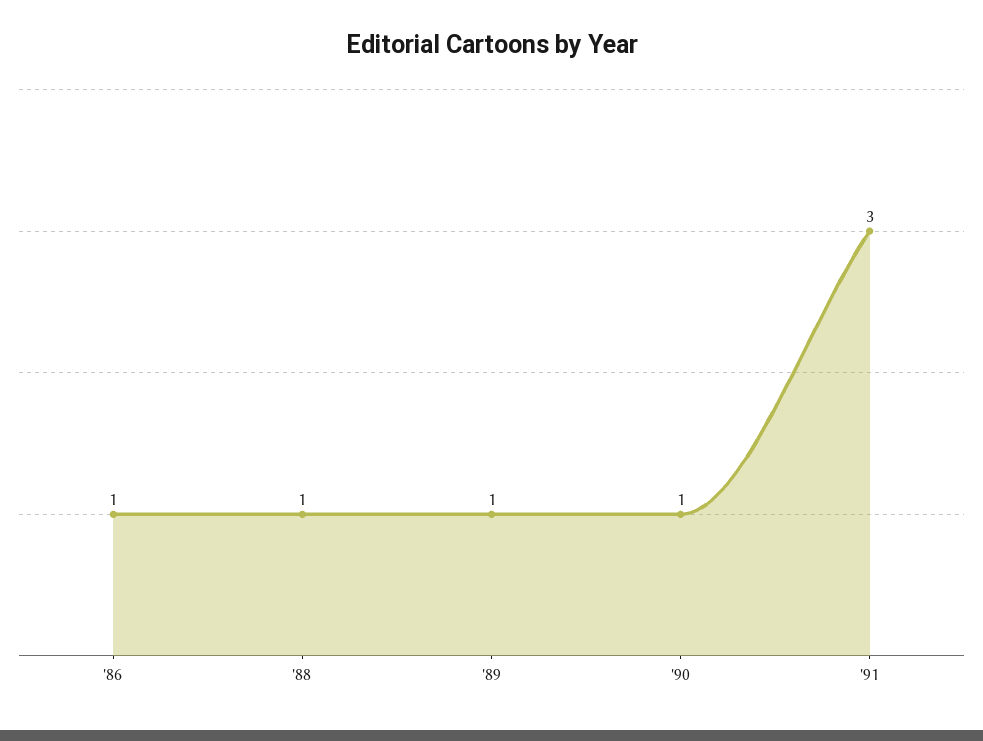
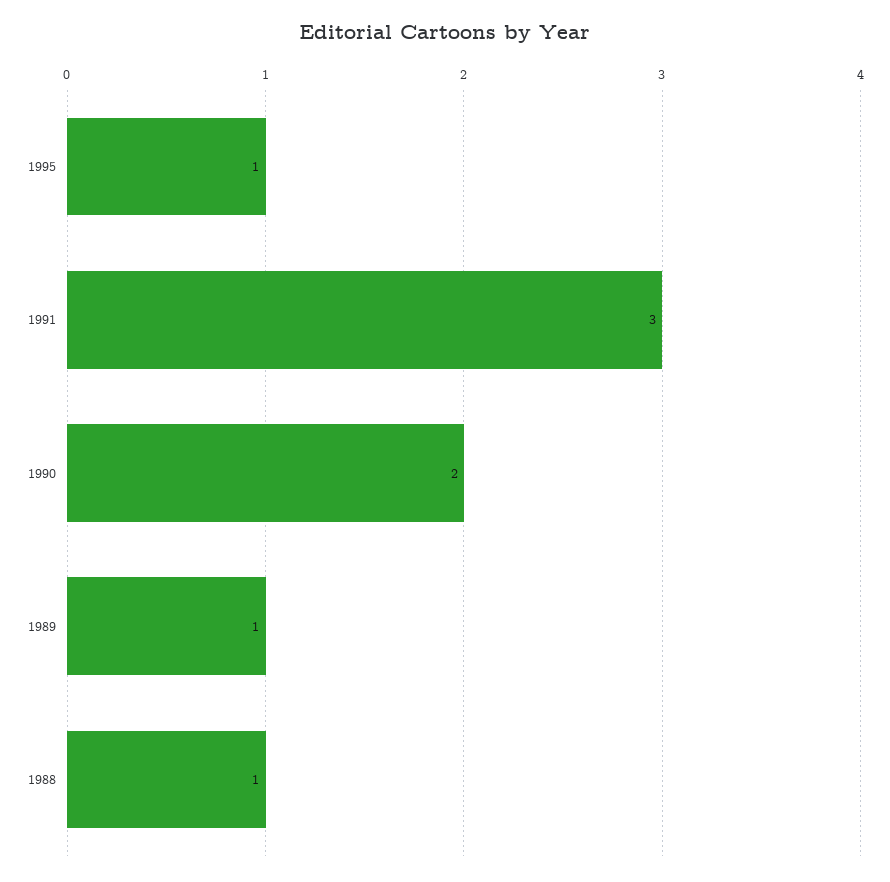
'86: 1 -> none
'90: 1 -> 2
1995: none -> 1

